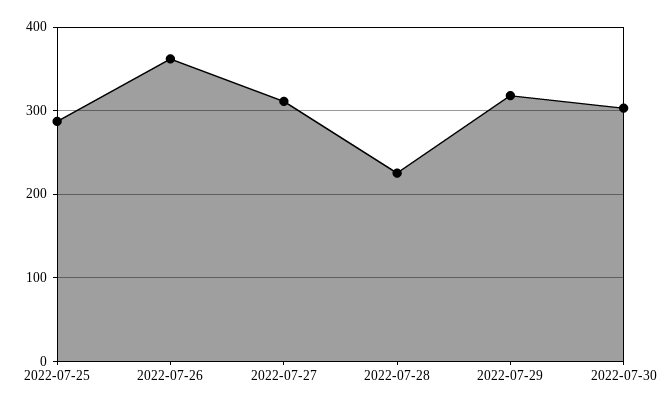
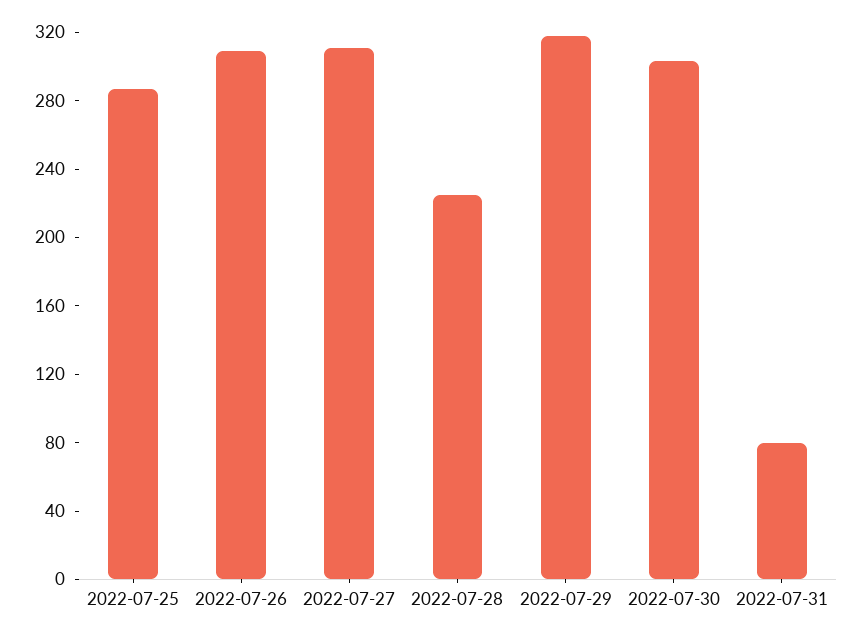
2022-07-26: 360 -> 310
2022-07-31: none -> 80

